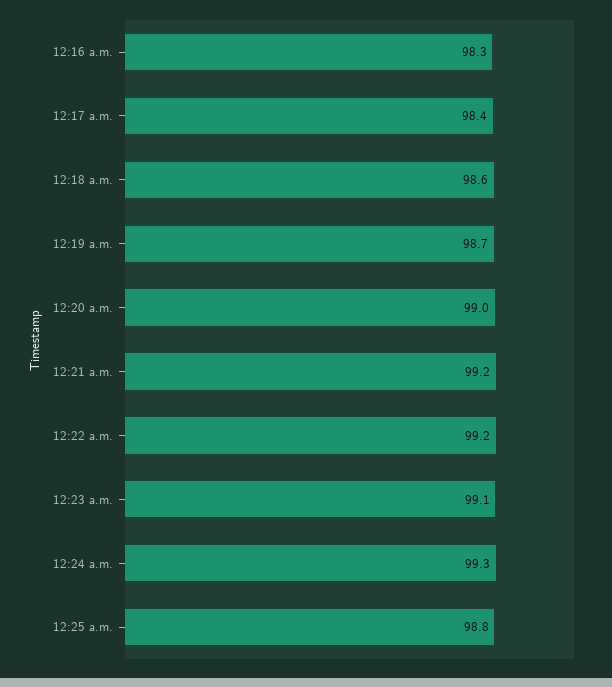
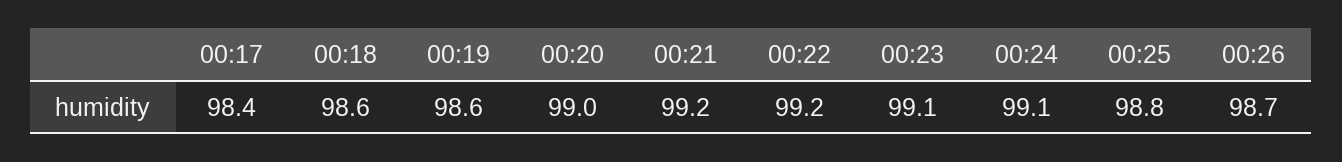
12:16 a.m.: 98.3 -> none
12:19 a.m.: 98.7 -> 98.6
12:24 a.m.: 99.3 -> 99.1
00:26: none -> 98.7

